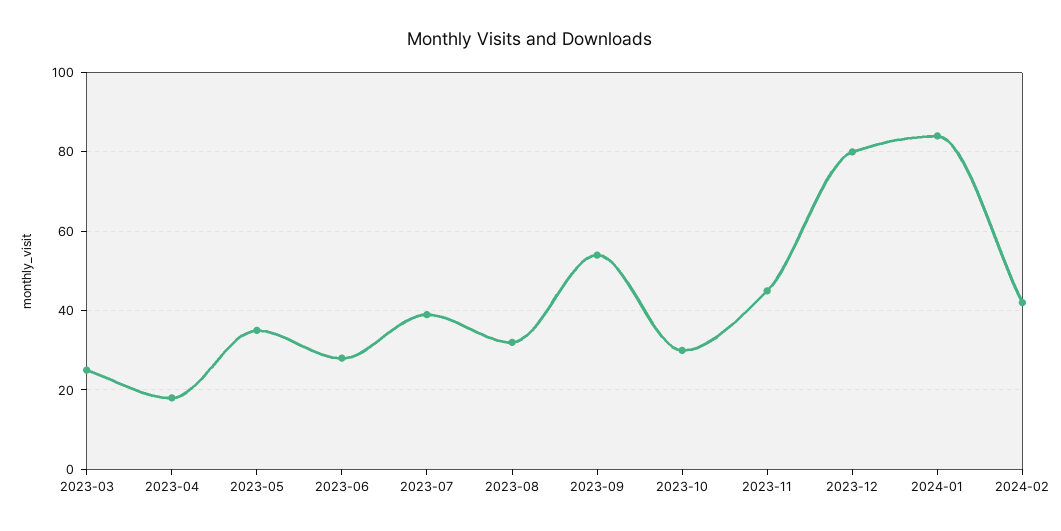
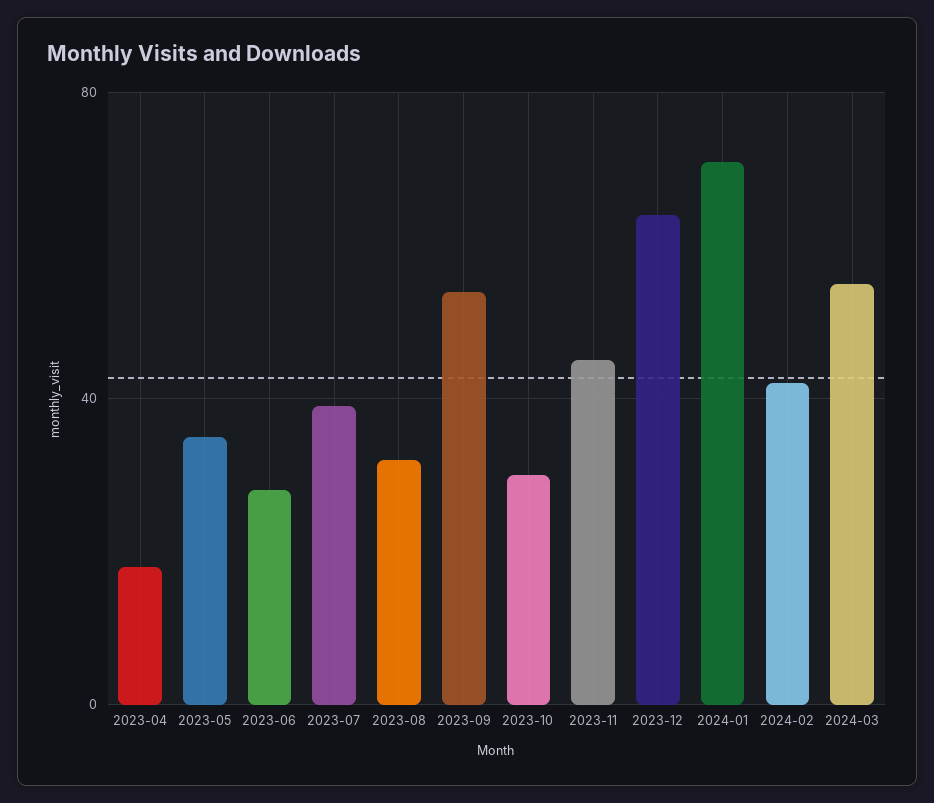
2023-03: 25 -> none
2023-12: 80 -> 65
2024-01: 85 -> 70
2024-03: none -> 55

